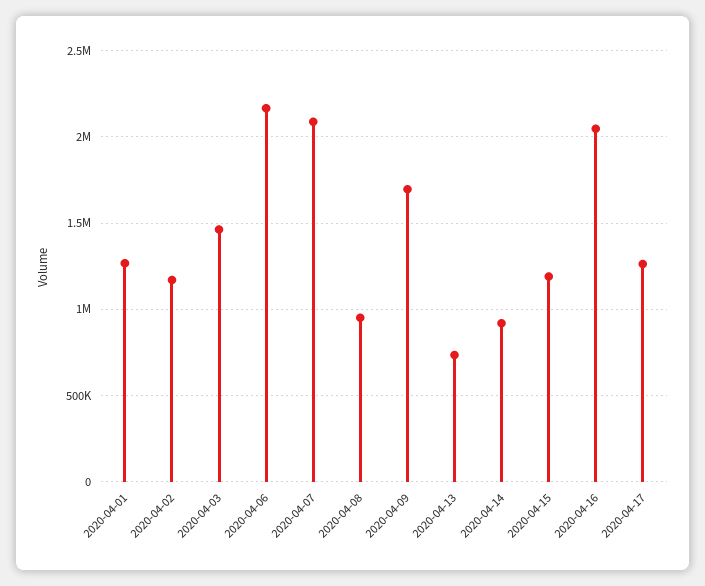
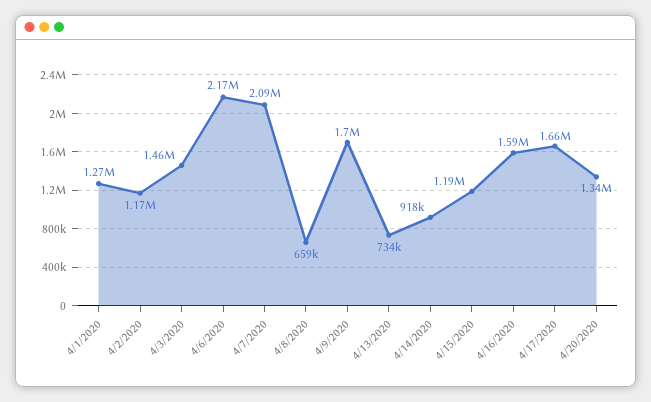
2020-04-08: 950000 -> 659000
2020-04-16: 2050000 -> 1590000
2020-04-17: 1250000 -> 1660000
4/20/2020: none -> 1340000

